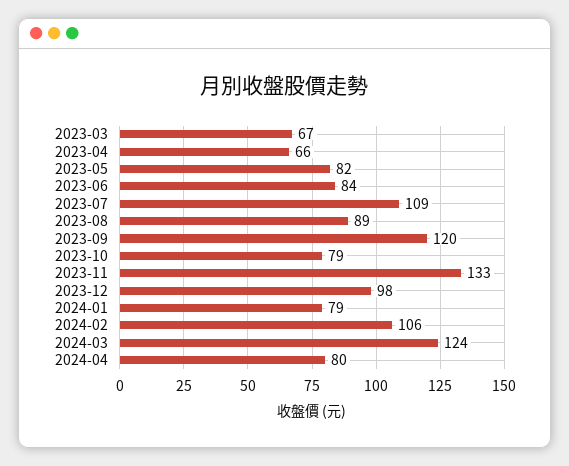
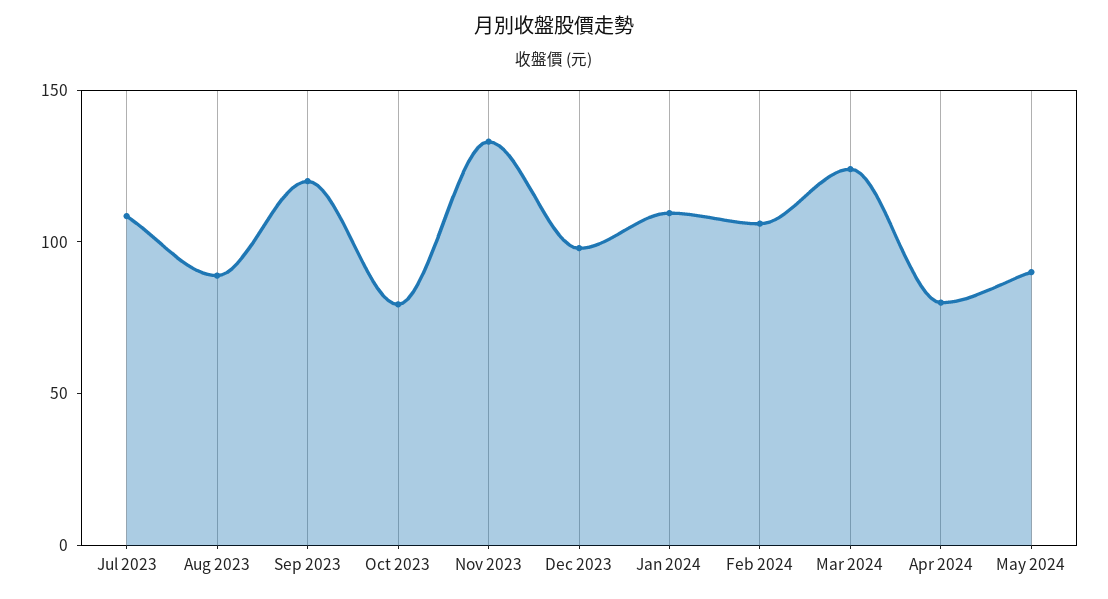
2023-03: 67 -> none
2023-04: 66 -> none
2023-05: 82 -> none
2023-06: 84 -> none
2024-01: 79 -> 110
May 2024: none -> 90

